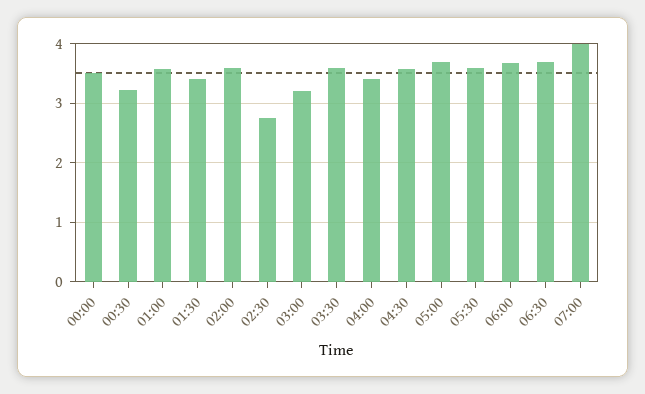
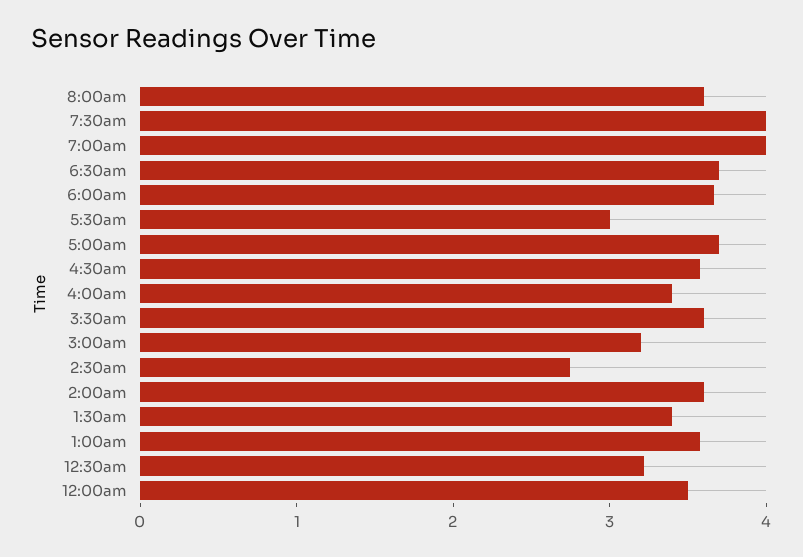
05:30: 3.6 -> 3
8:00am: none -> 3.6
7:30am: none -> 4

